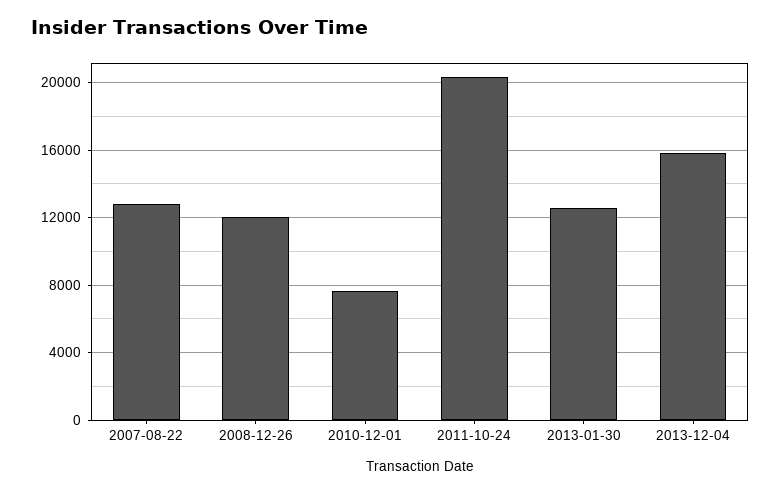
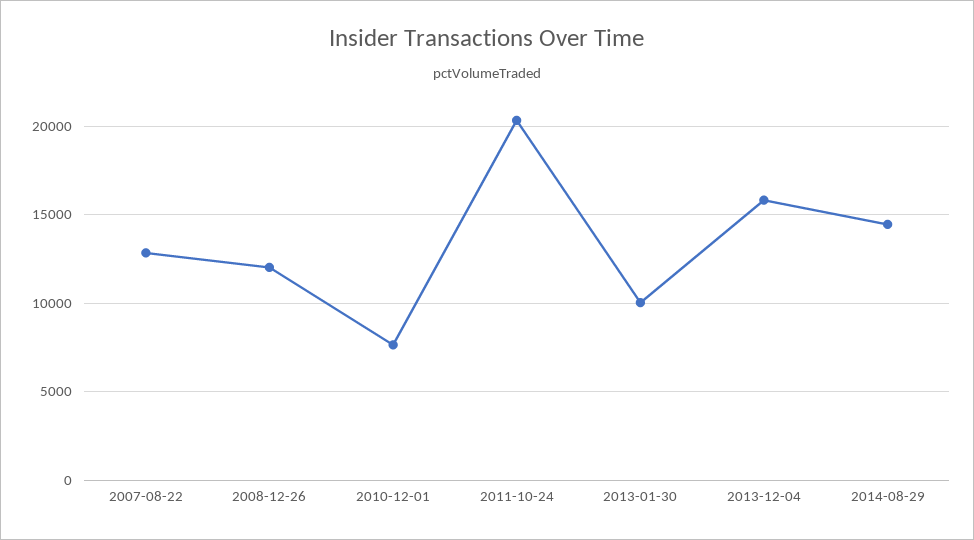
2013-01-30: 12500 -> 10000
2014-08-29: none -> 14500

